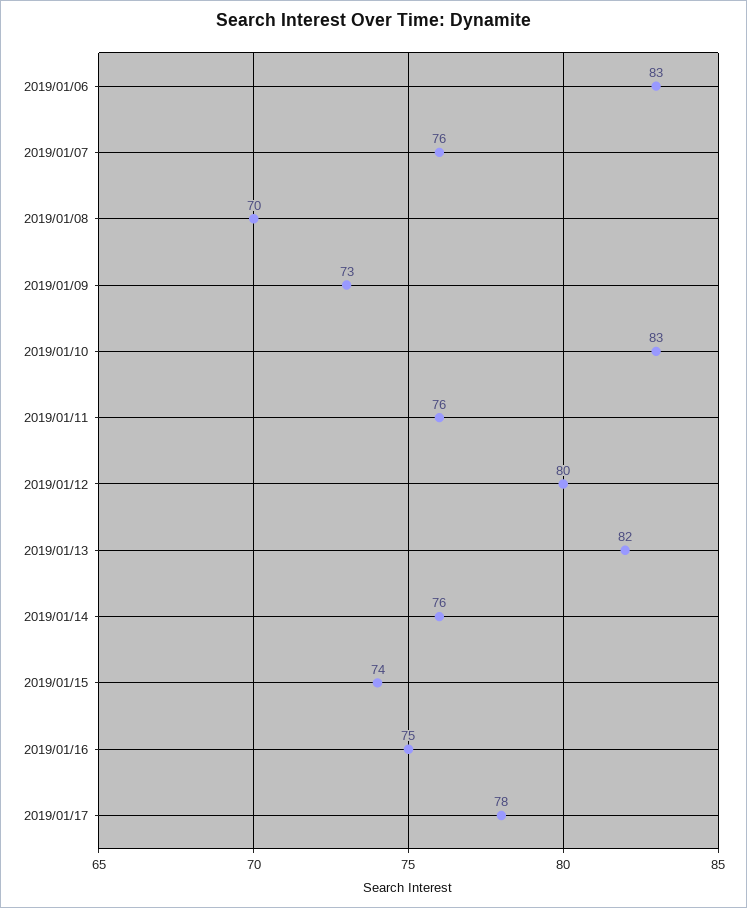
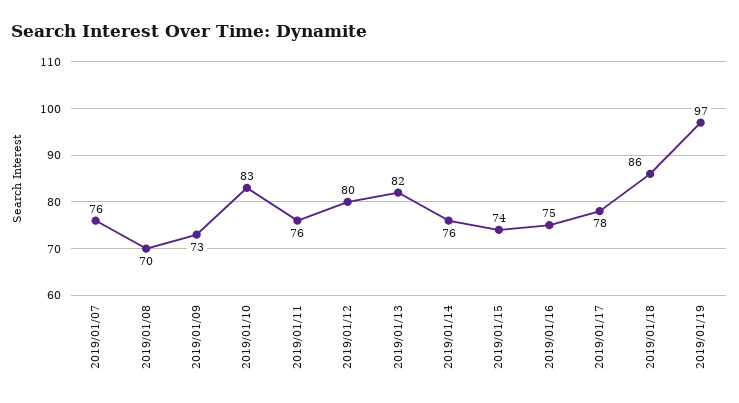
2019/01/06: 83 -> none
2019/01/18: none -> 86
2019/01/19: none -> 97

